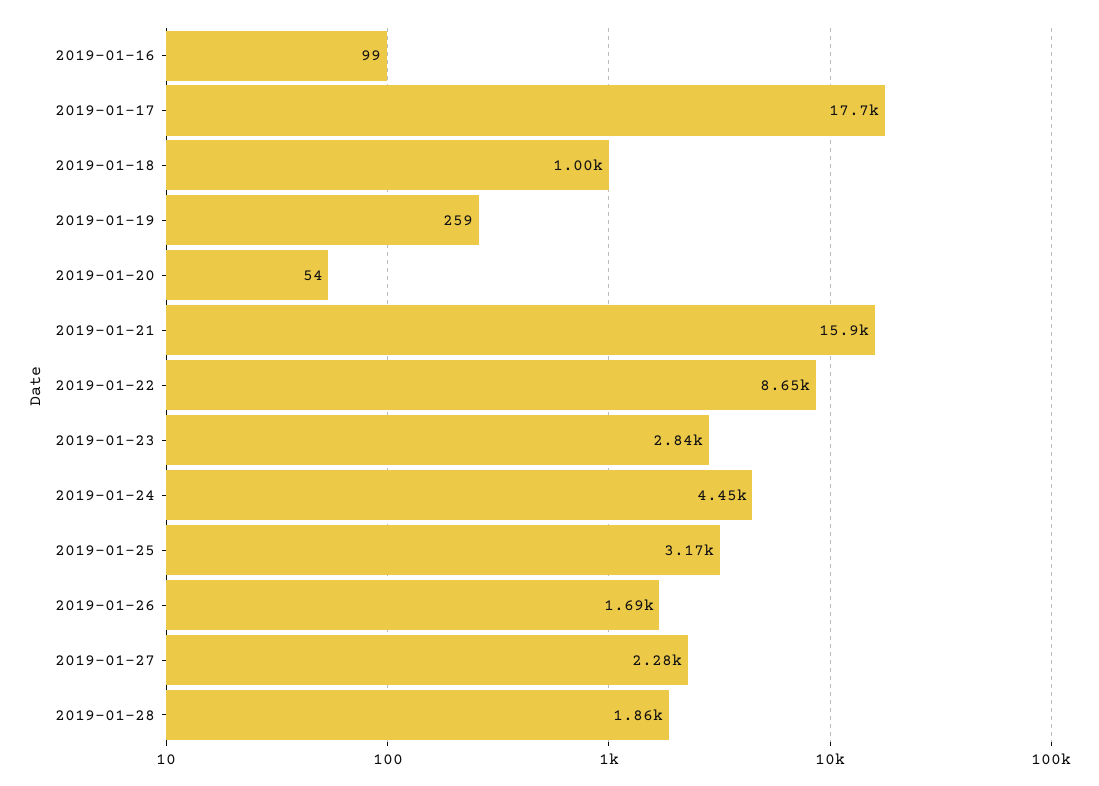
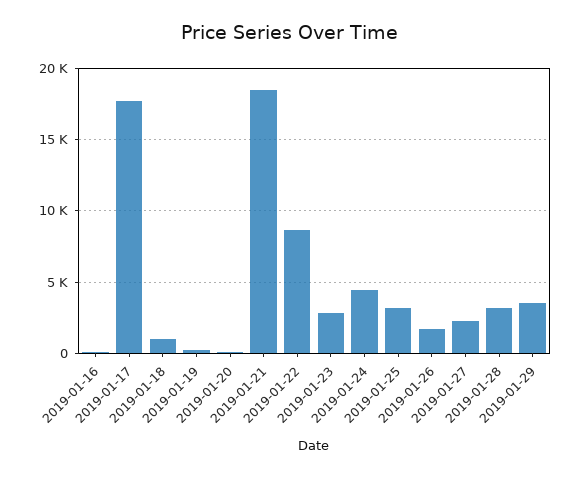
2019-01-21: 15900 -> 18500
2019-01-28: 1860 -> 3000
2019-01-29: none -> 3500

